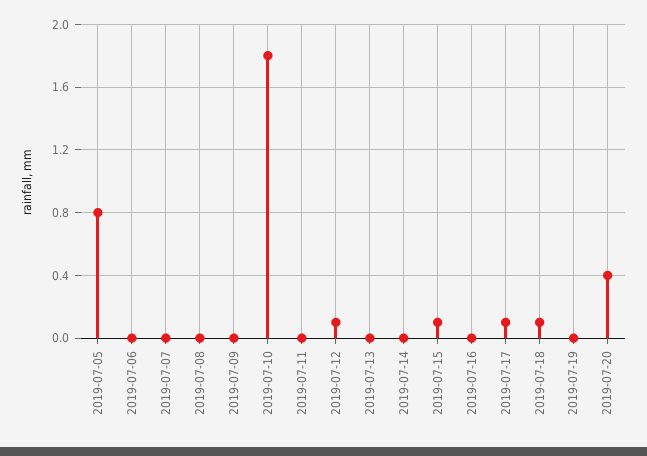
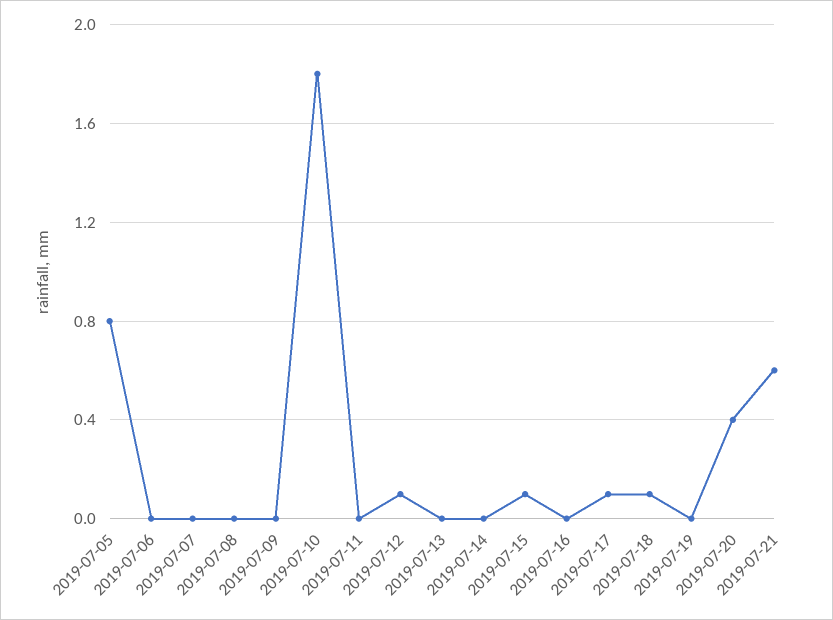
2019-07-21: none -> 0.6

